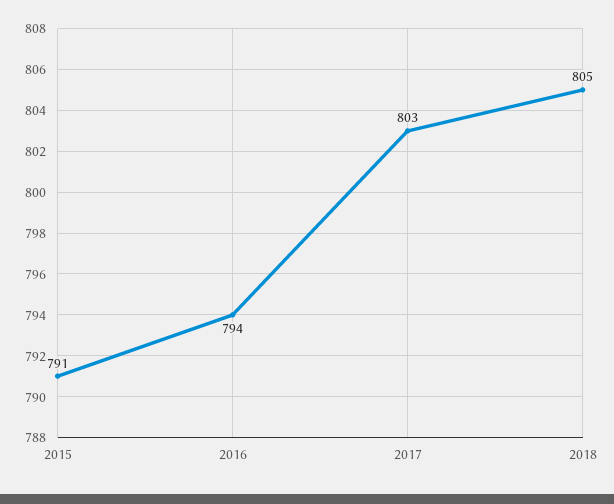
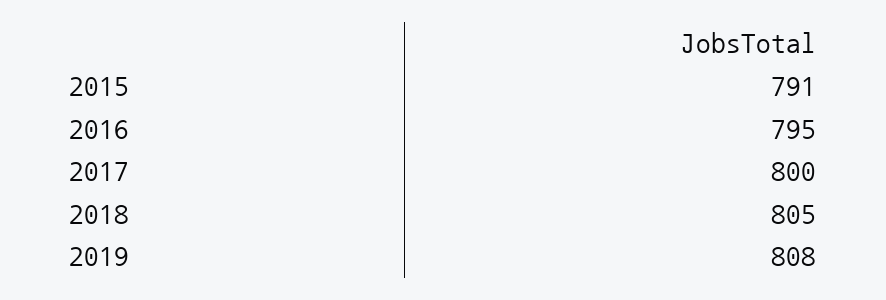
2016: 794 -> 795
2017: 803 -> 800
2019: none -> 808

